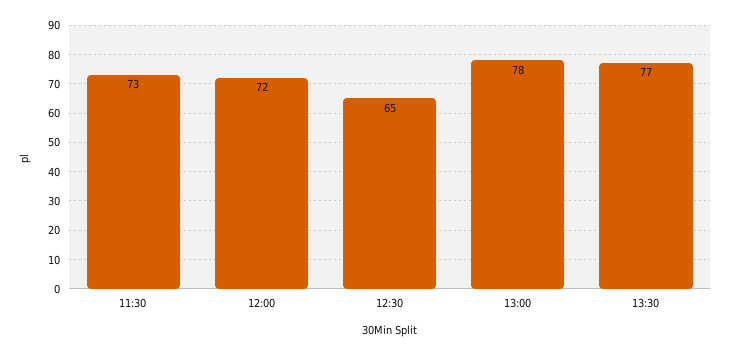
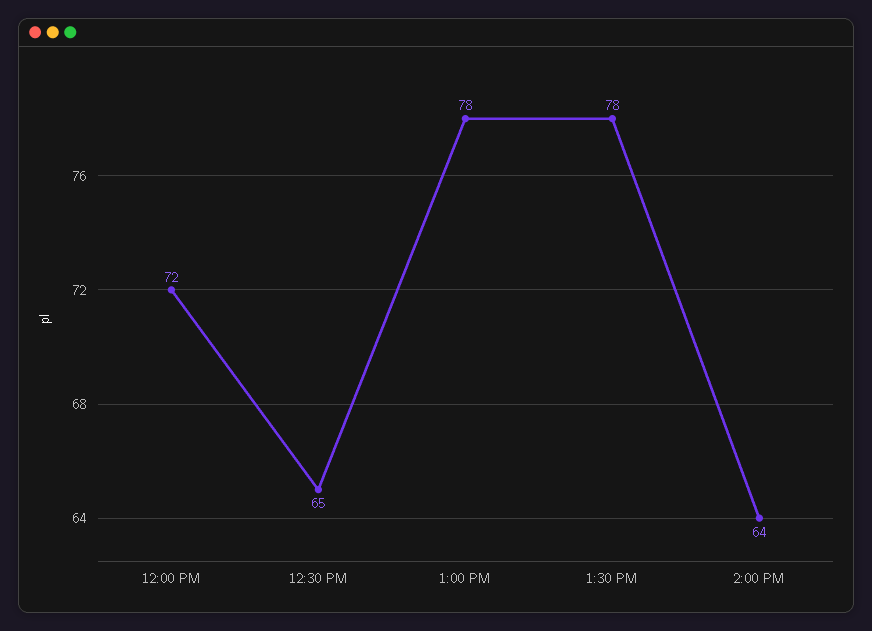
11:30: 73 -> none
13:30: 77 -> 78
2:00 PM: none -> 64

